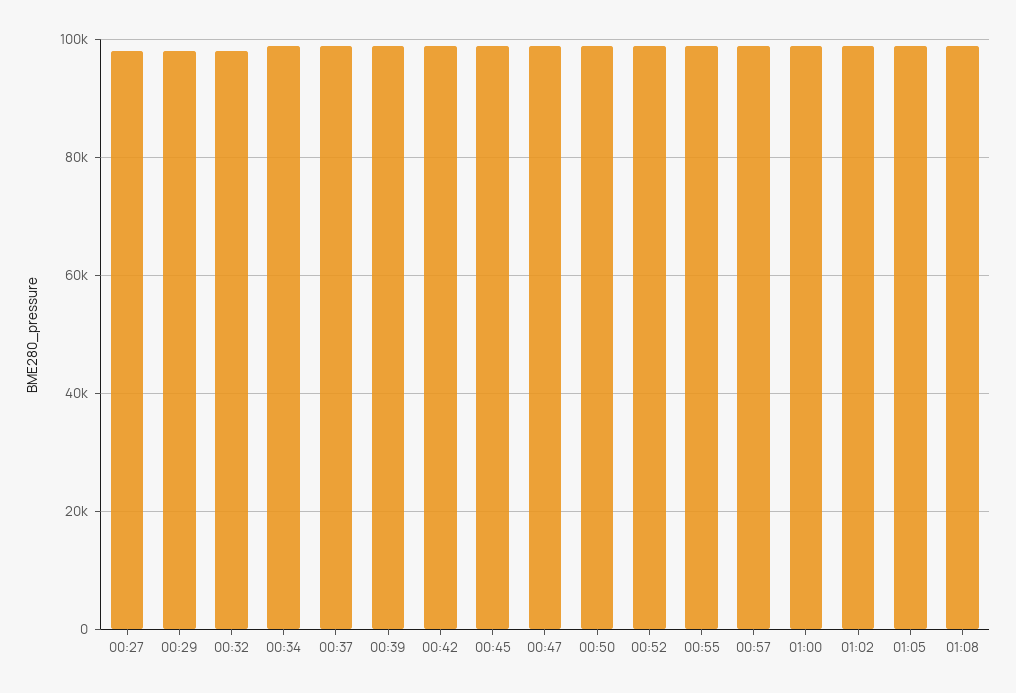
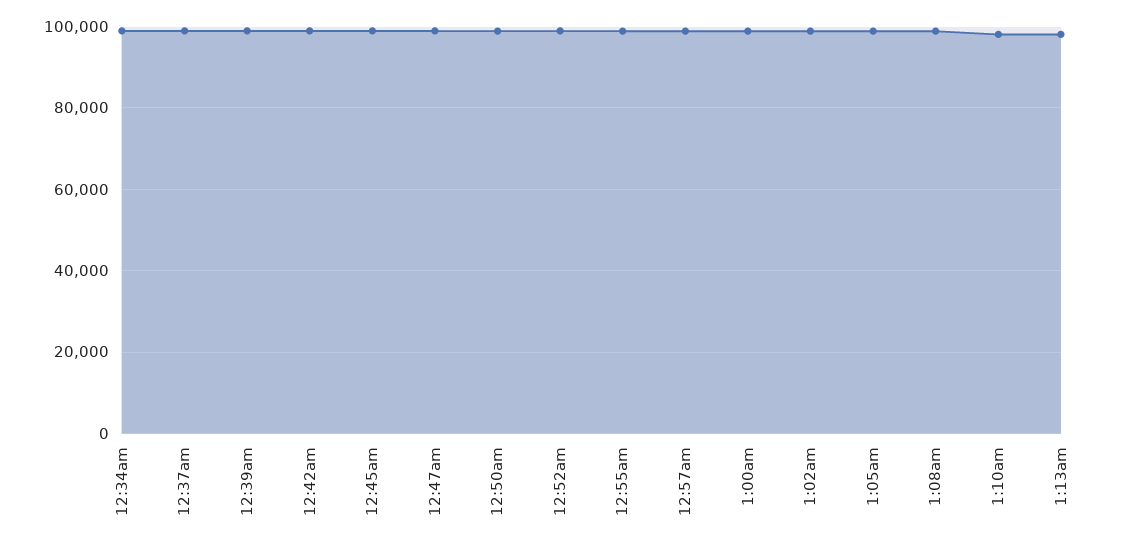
00:27: 98000 -> none
00:29: 98000 -> none
00:32: 98000 -> none
1:10am: none -> 98000
1:13am: none -> 98000

